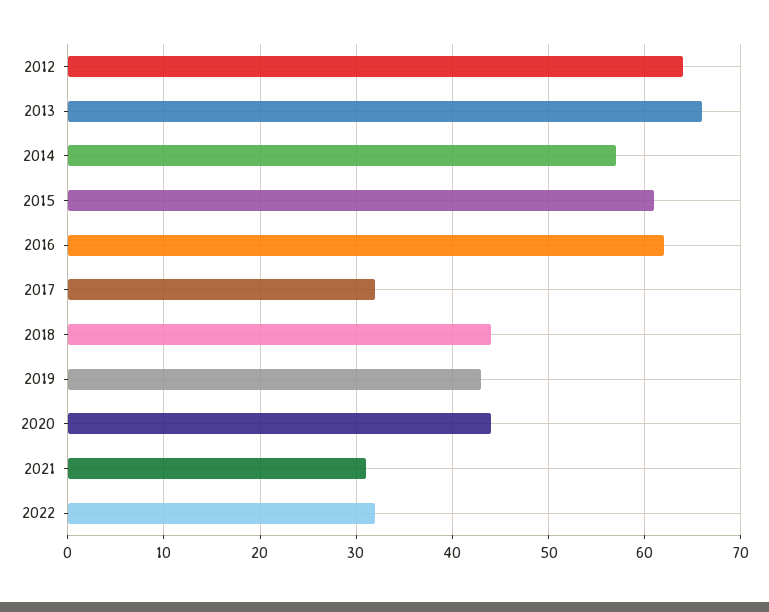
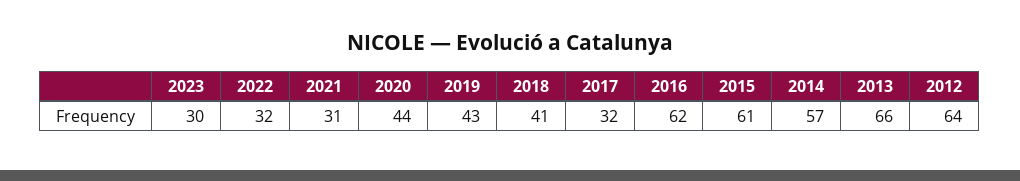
2018: 44 -> 41
2023: none -> 30

